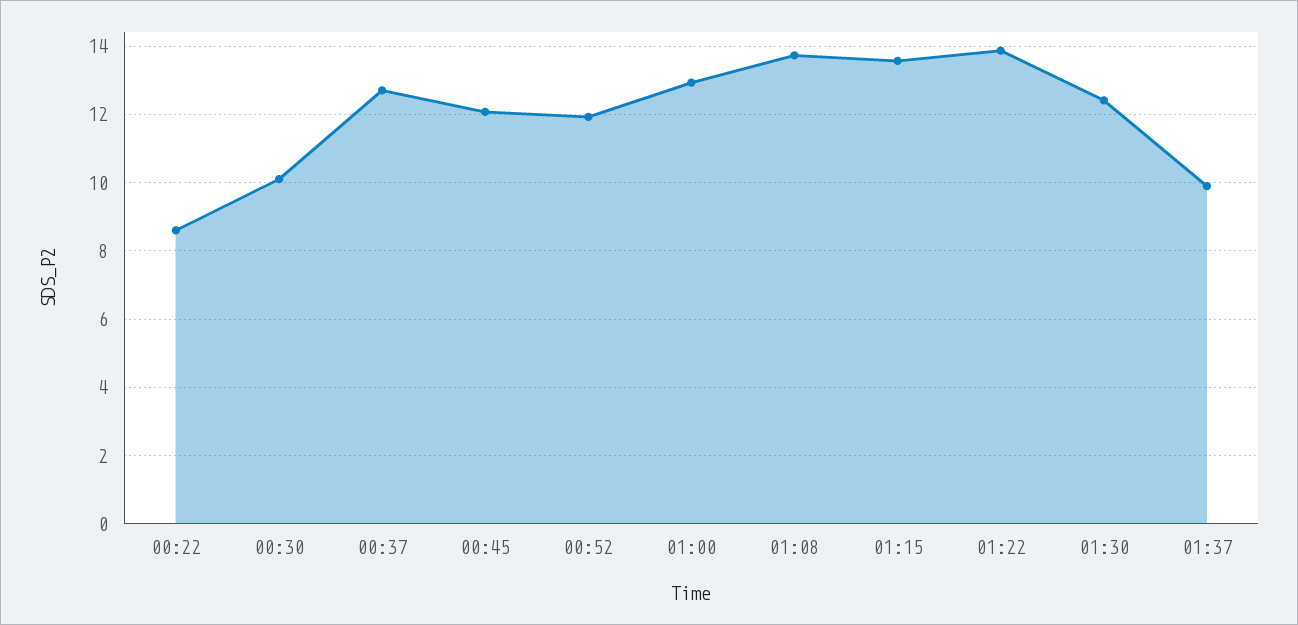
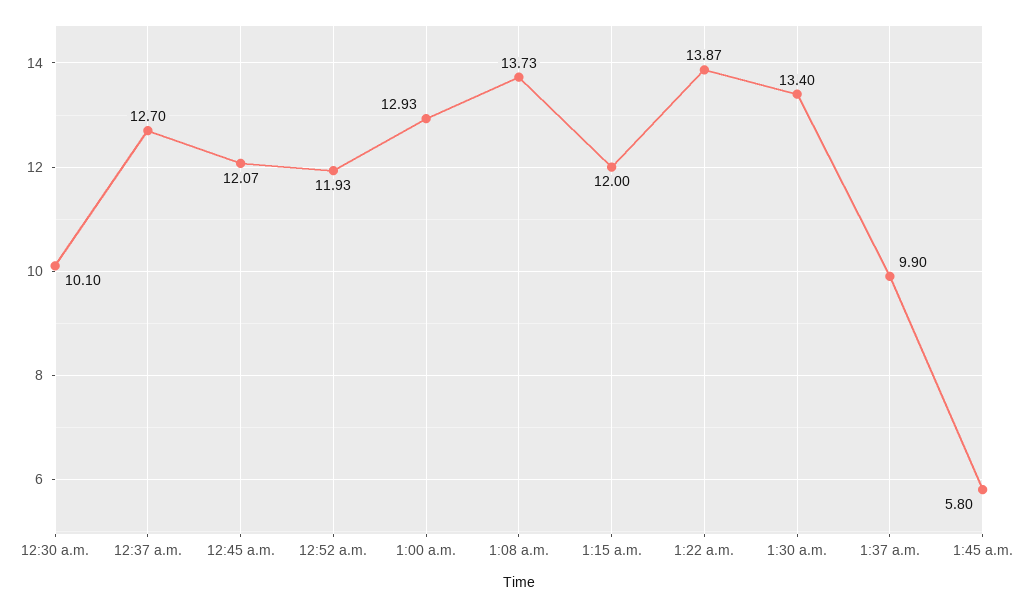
00:22: 8.6 -> none
01:15: 13.6 -> 12
01:30: 12.4 -> 13.4
1:45 a.m.: none -> 5.8

